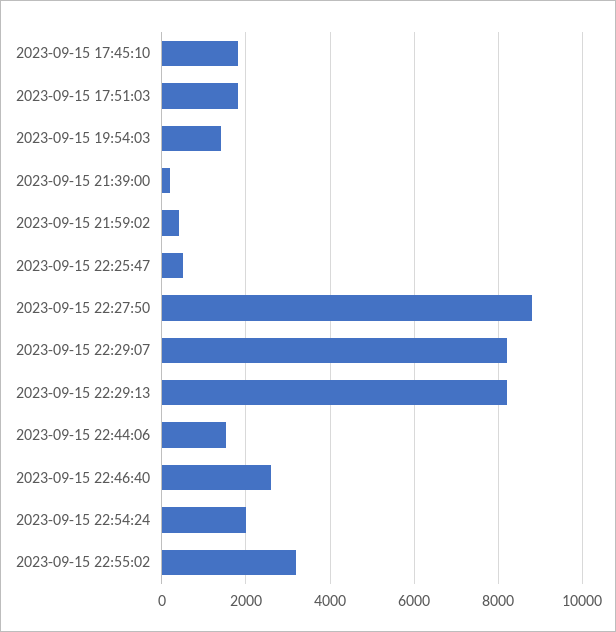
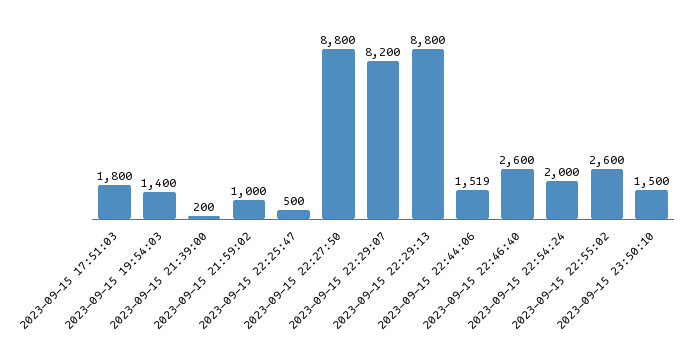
2023-09-15 17:45:10: 1800 -> none
2023-09-15 21:59:02: 400 -> 1000
2023-09-15 22:29:13: 8200 -> 8800
2023-09-15 22:55:02: 3200 -> 2600
2023-09-15 23:50:10: none -> 1500

